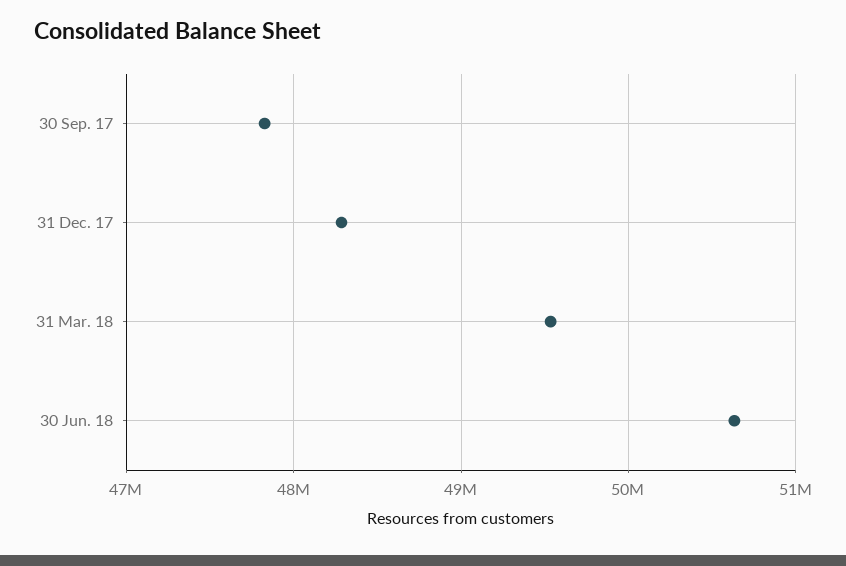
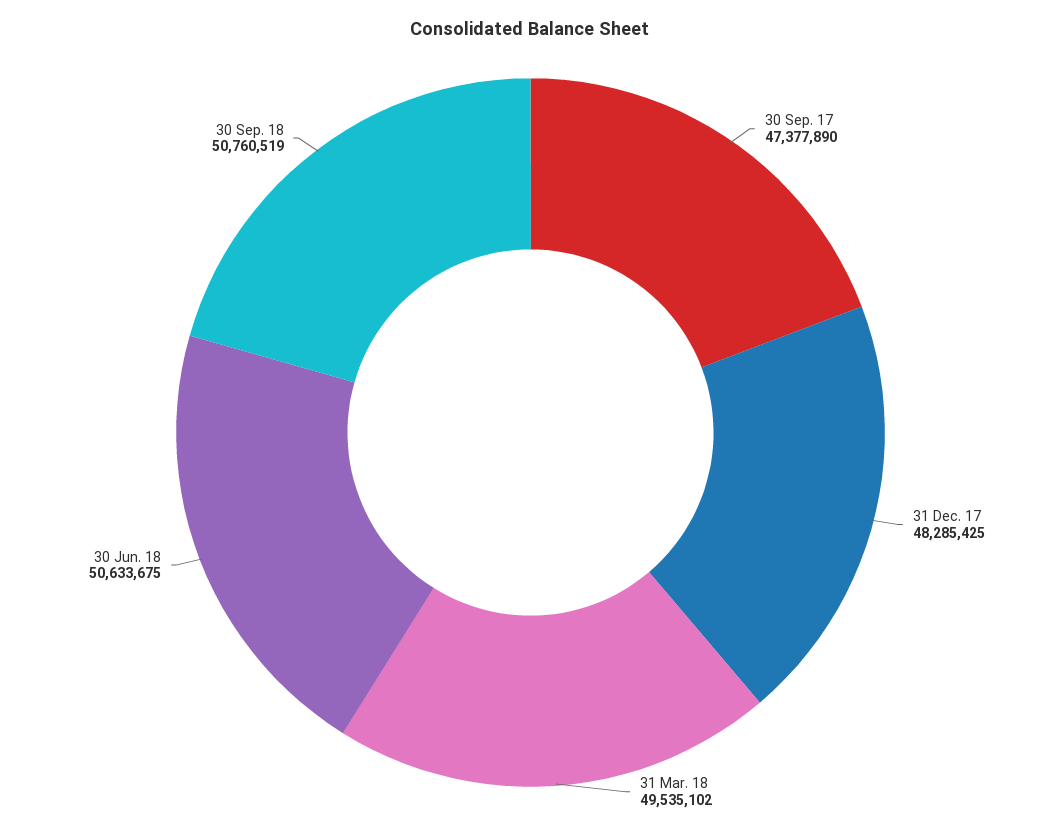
30 Sep. 17: 47800000 -> 47377890
30 Sep. 18: none -> 50760519

